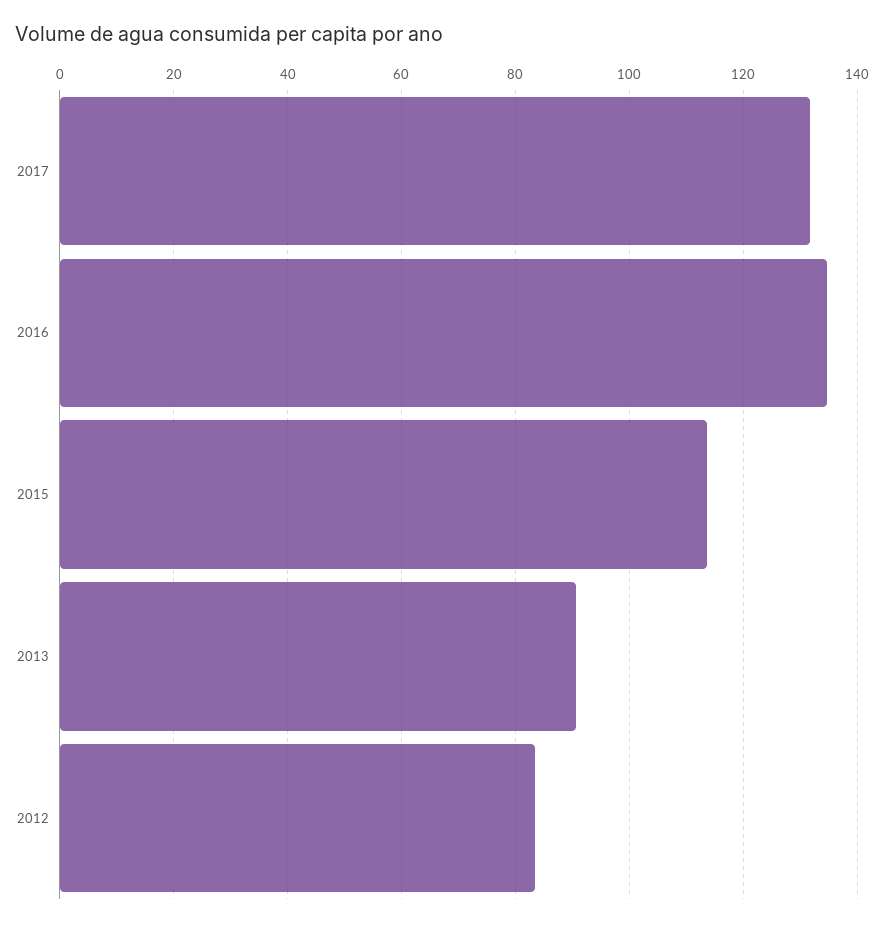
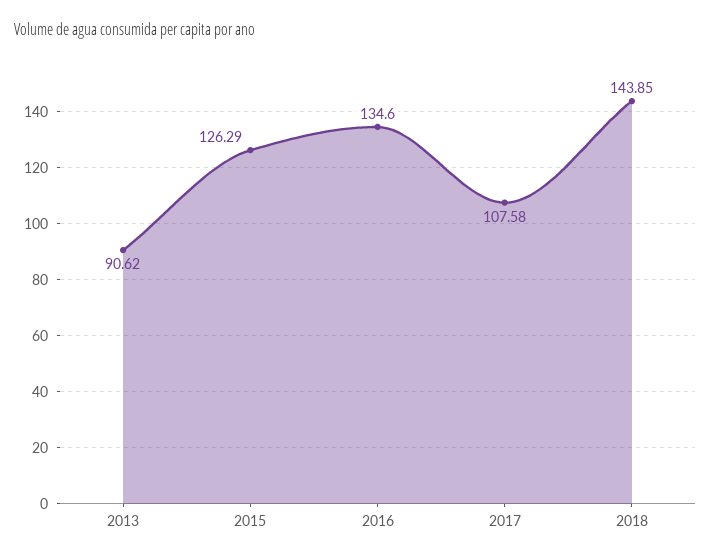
2017: 132 -> 107.58
2015: 114 -> 126.29
2012: 84 -> none
2018: none -> 143.85

